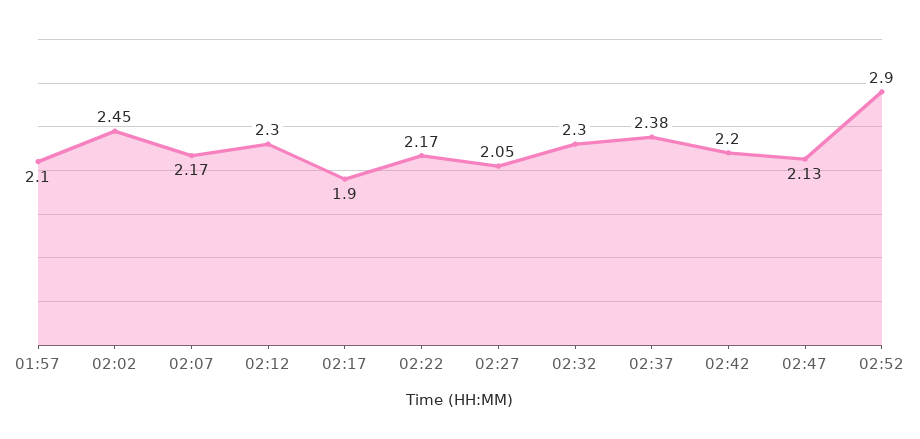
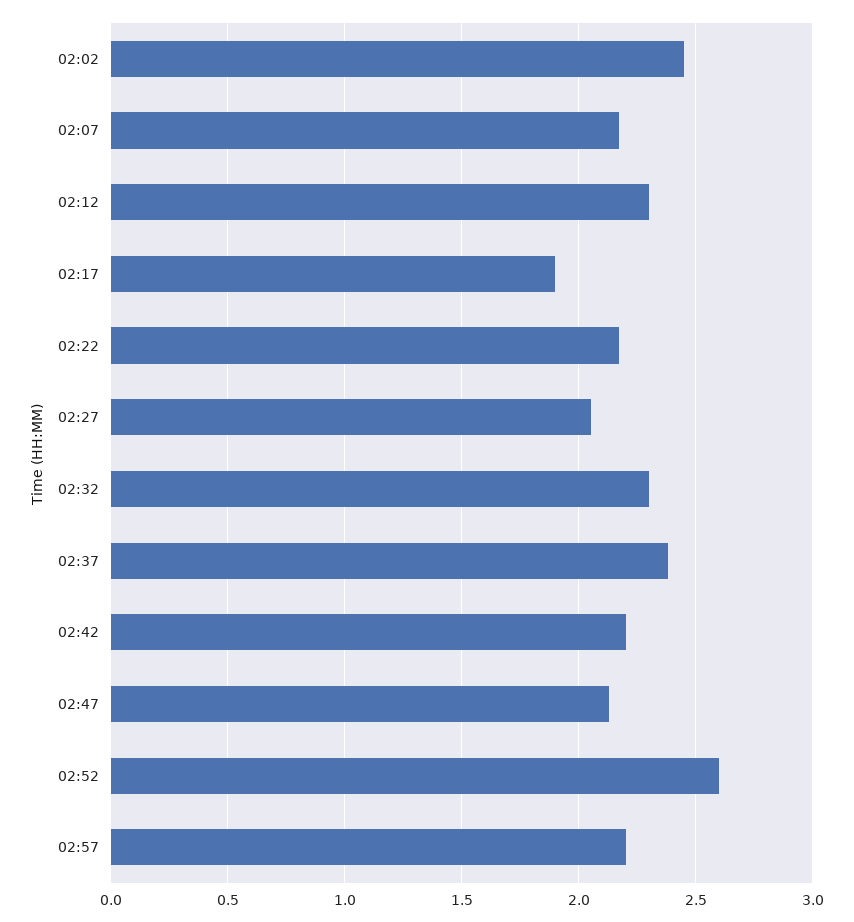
01:57: 2.1 -> none
02:52: 2.9 -> 2.6
02:57: none -> 2.2

